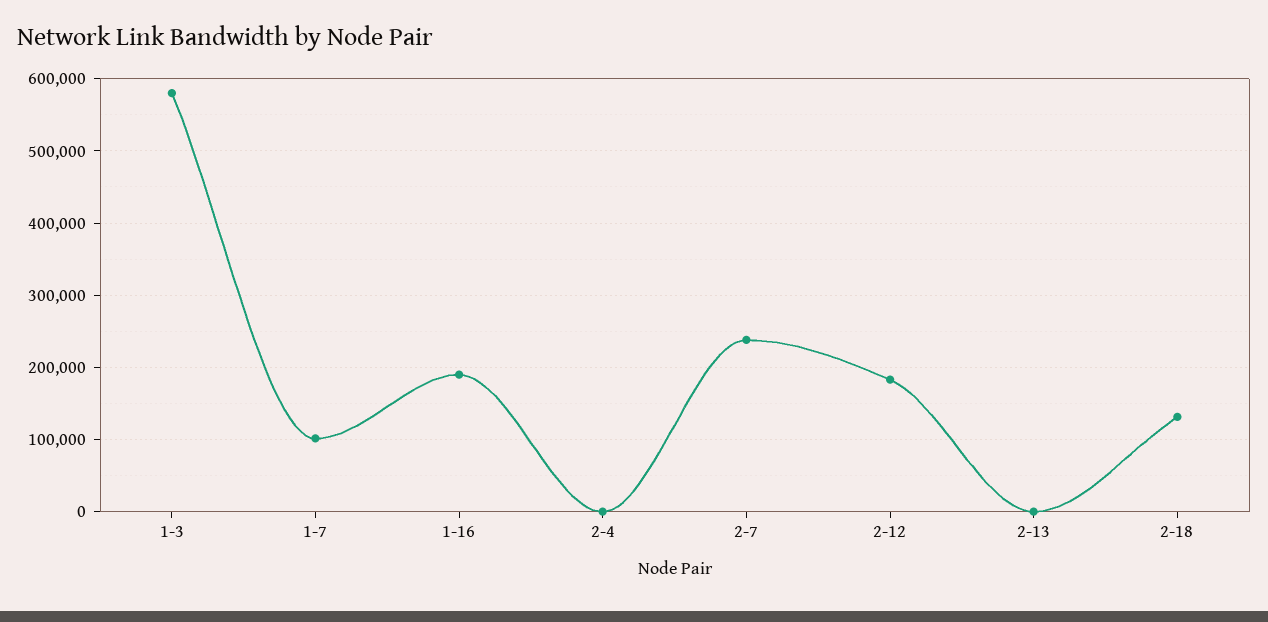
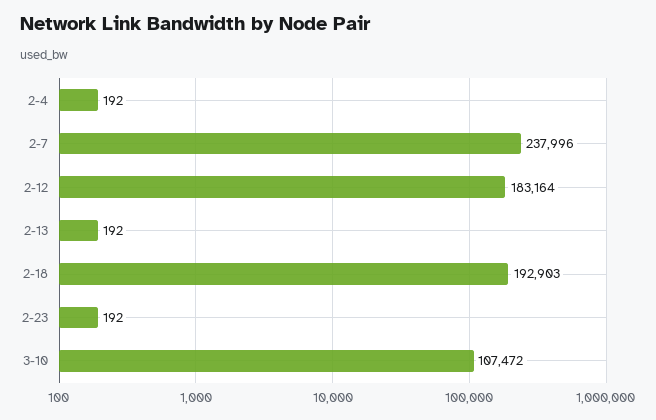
1-3: 580000 -> none
1-7: 100000 -> none
1-16: 190000 -> none
2-18: 130000 -> 192903
2-23: none -> 192
3-10: none -> 107472

